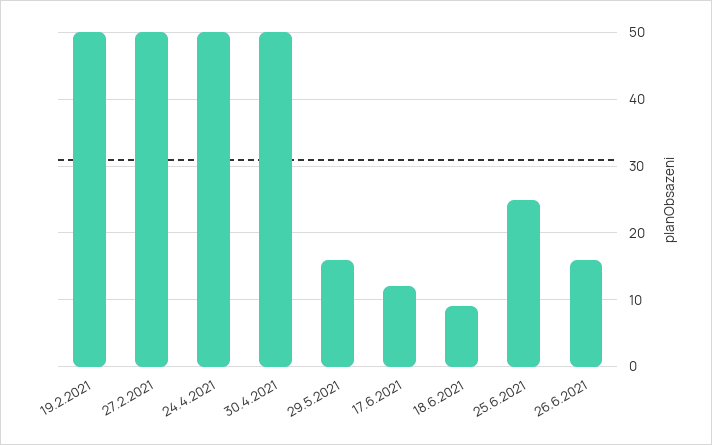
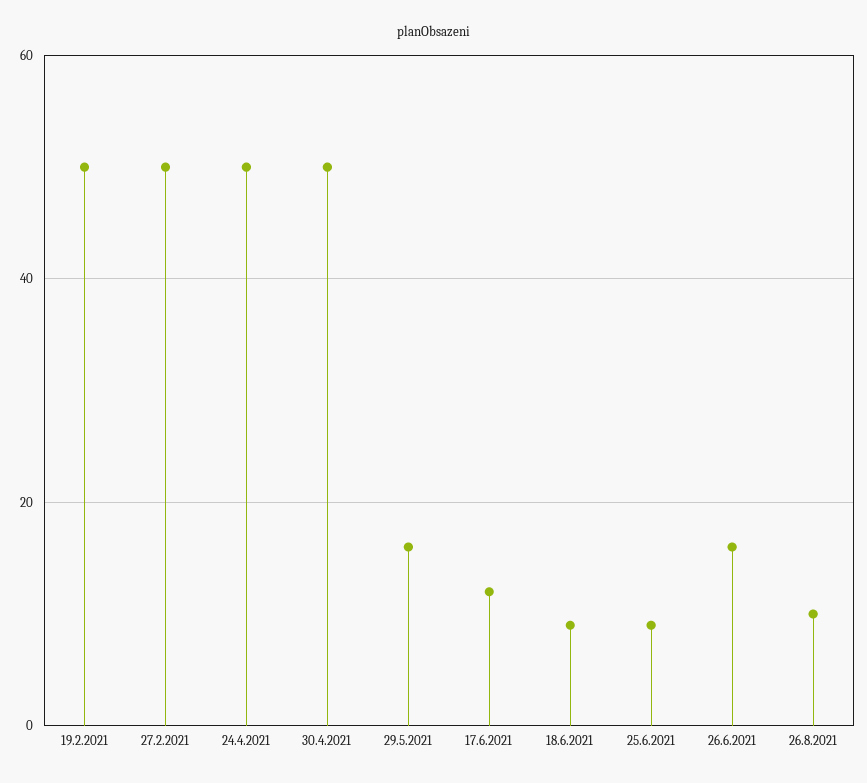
25.6.2021: 25 -> 10
26.8.2021: none -> 10

